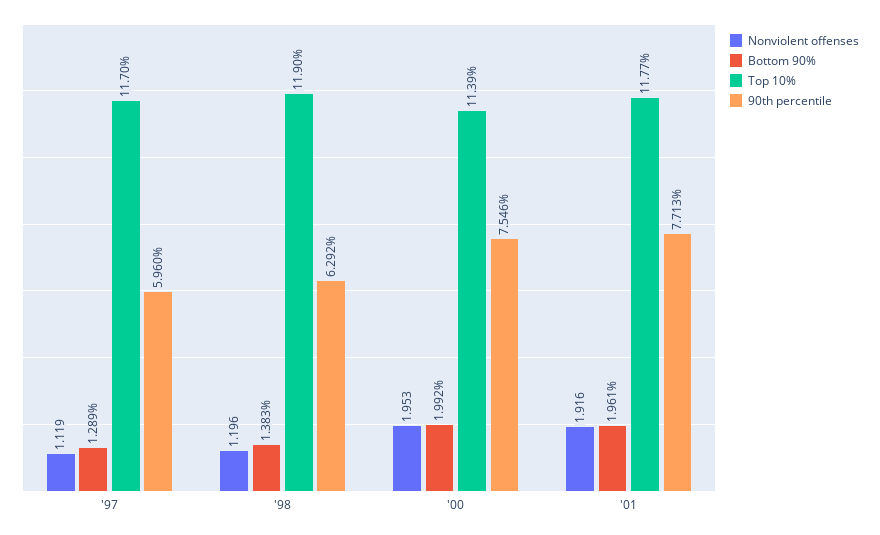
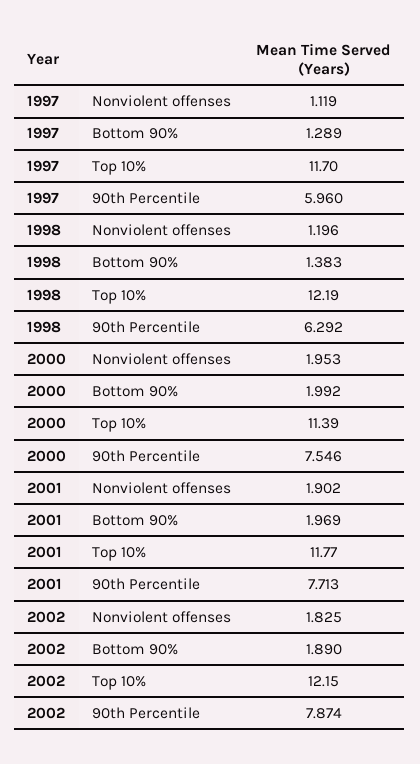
Top 10%, '98: 11.9 -> 12.19
Nonviolent offenses, '01: 1.916 -> 1.902
Bottom 90%, '01: 1.961 -> 1.969
Nonviolent offenses, 2002: none -> 1.825
Bottom 90%, 2002: none -> 1.89
Top 10%, 2002: none -> 12.15
90th percentile, 2002: none -> 7.874

